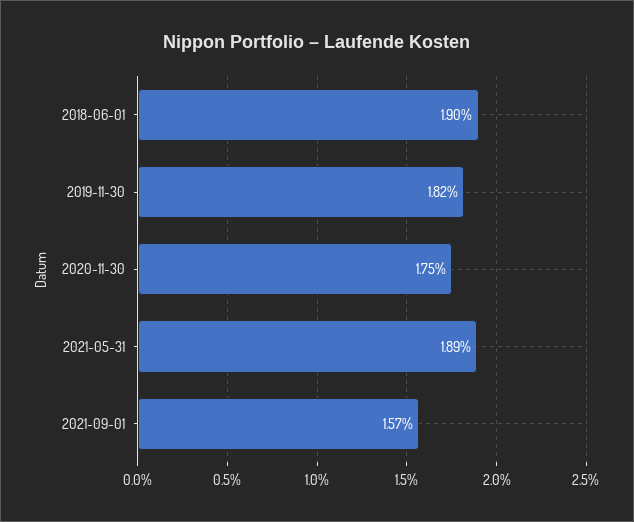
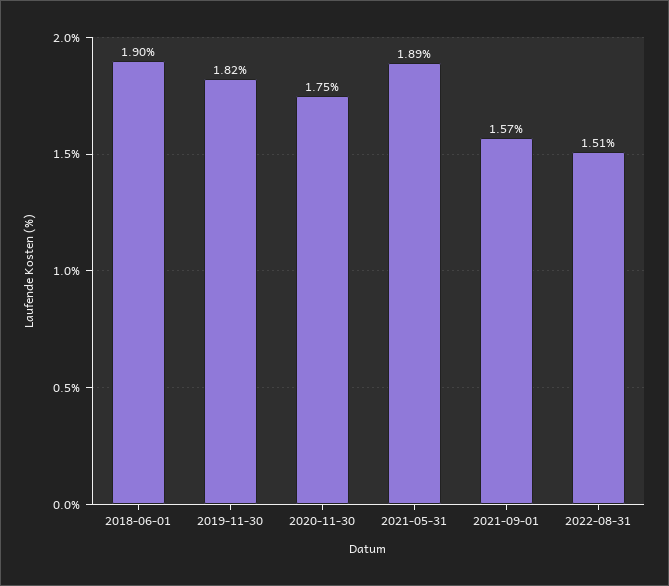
2022-08-31: none -> 1.51

